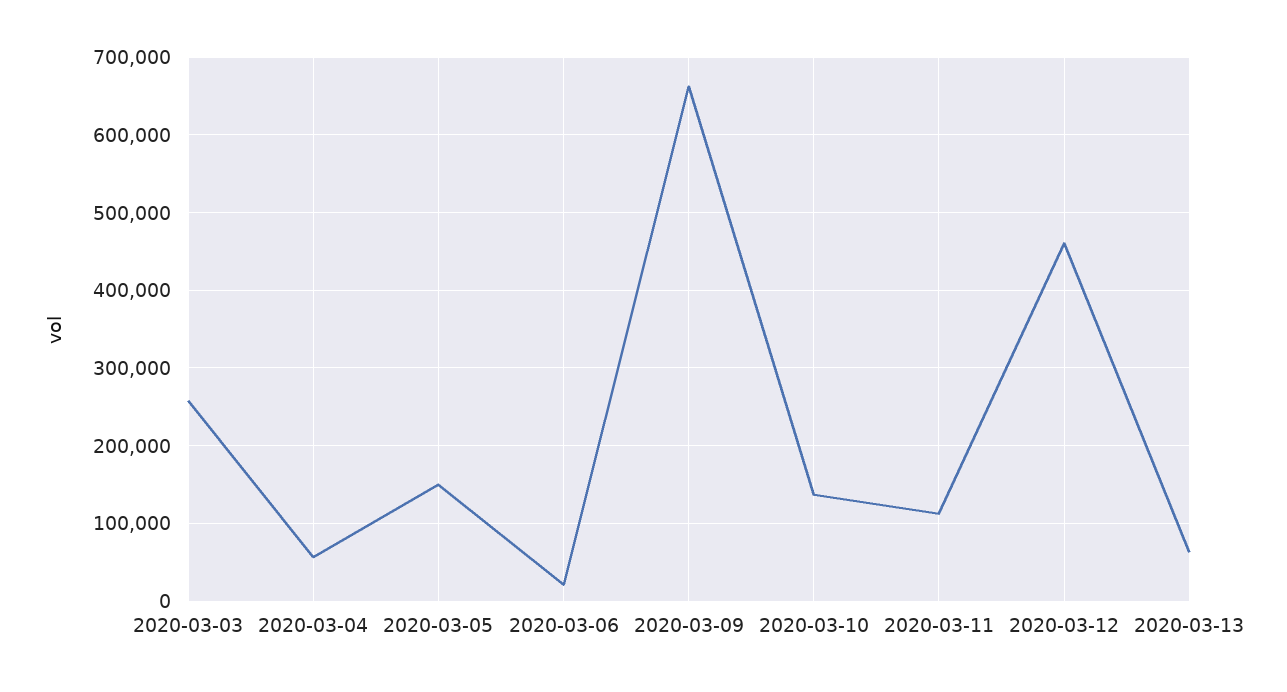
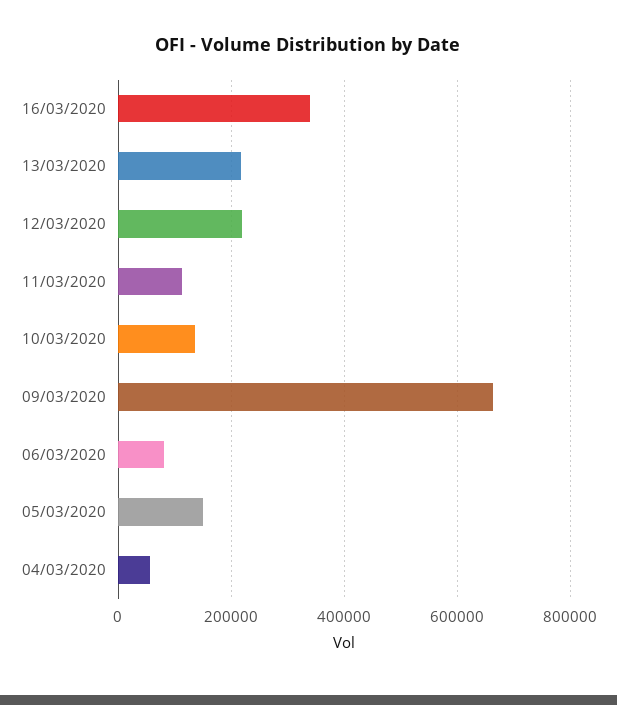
2020-03-03: 260000 -> none
2020-03-06: 20000 -> 80000
2020-03-12: 460000 -> 220000
2020-03-13: 60000 -> 220000
16/03/2020: none -> 340000

